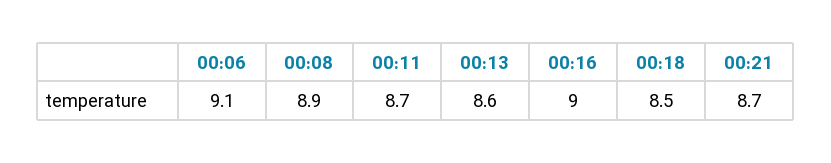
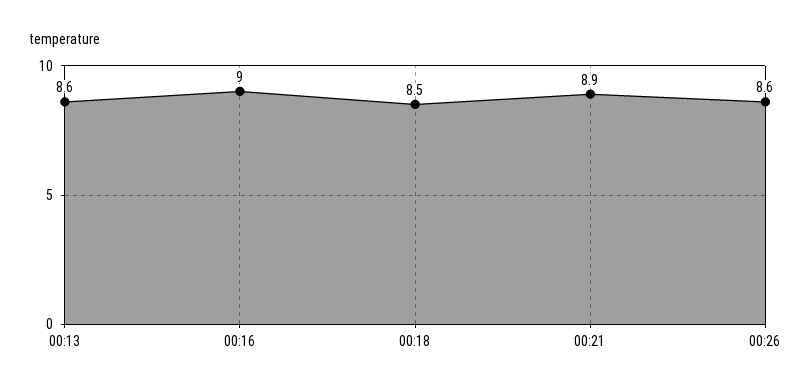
00:06: 9.1 -> none
00:08: 8.9 -> none
00:11: 8.7 -> none
00:21: 8.7 -> 8.9
00:26: none -> 8.6

